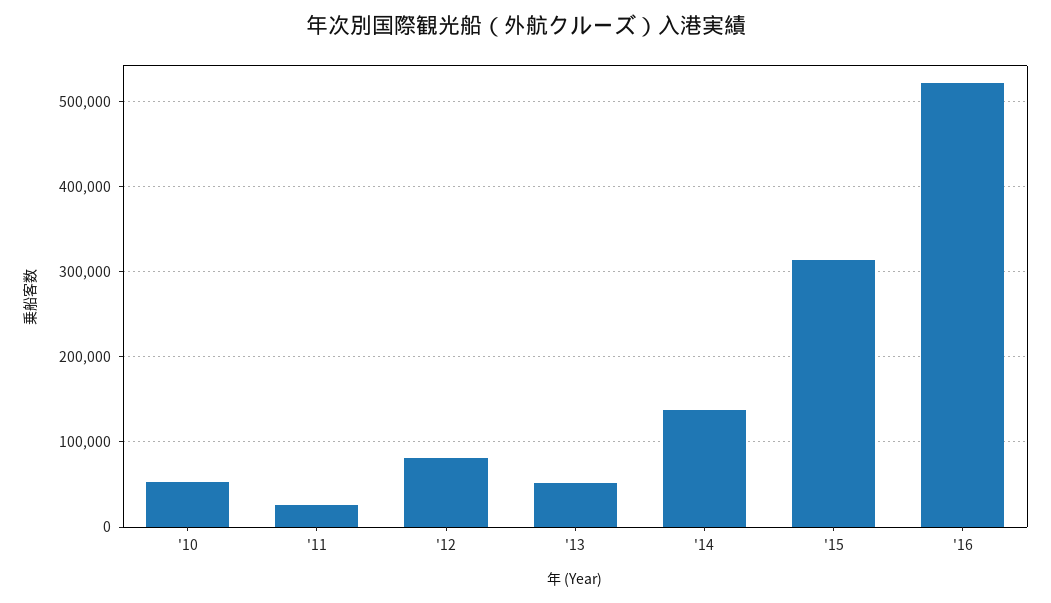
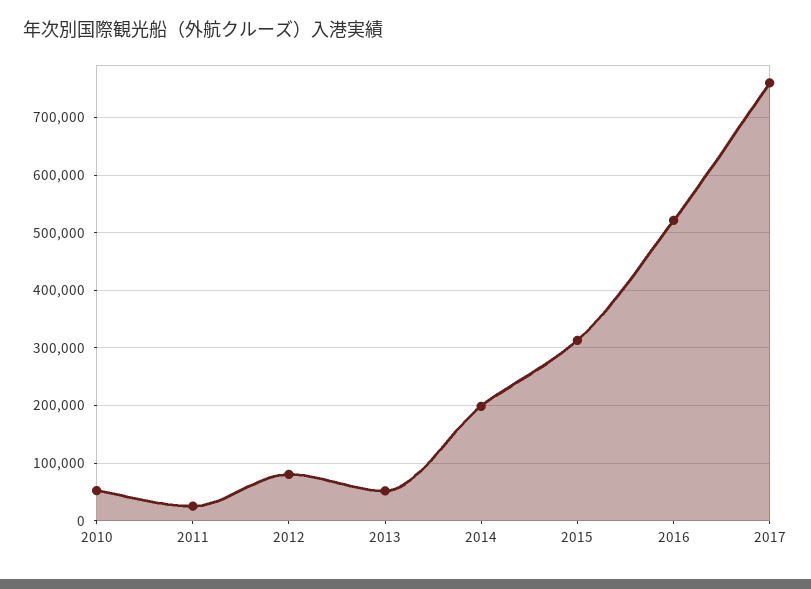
'14: 140000 -> 200000
2017: none -> 760000

